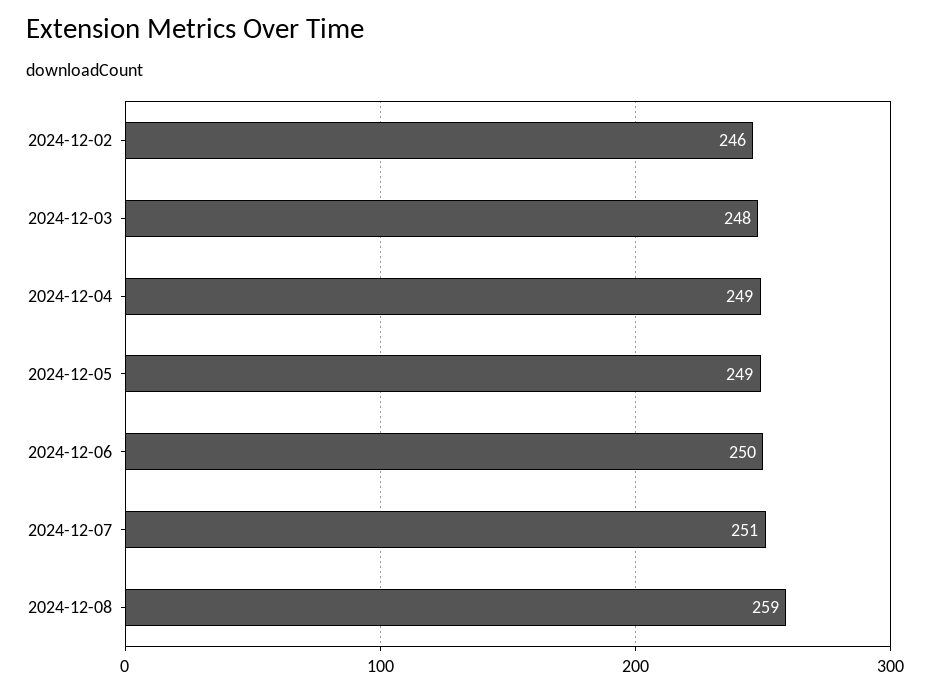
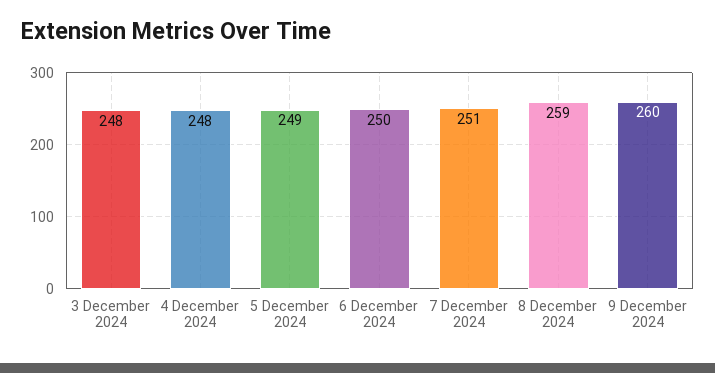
2024-12-02: 246 -> none
2024-12-04: 249 -> 248
9 December 2024: none -> 260

